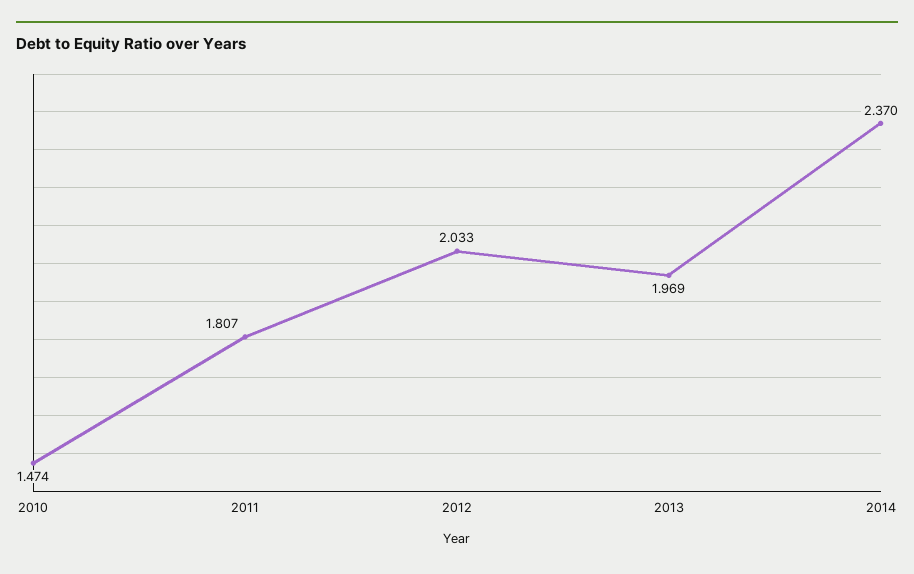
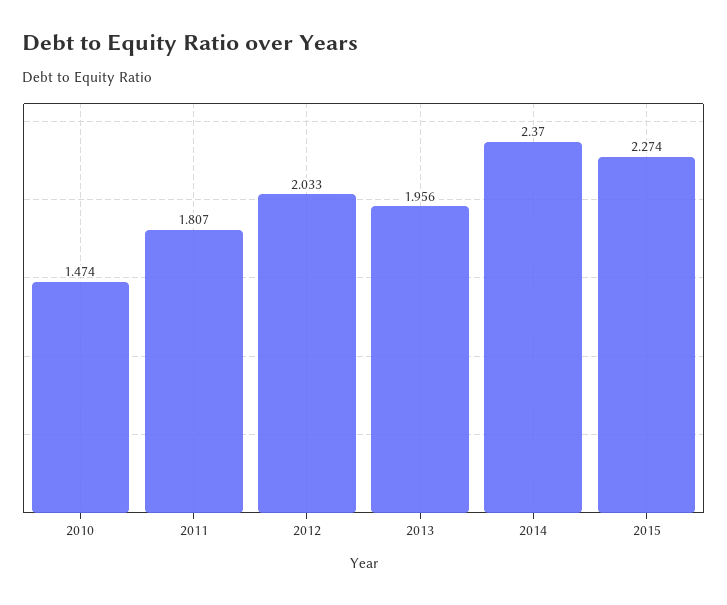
2013: 1.969 -> 1.956
2015: none -> 2.274

